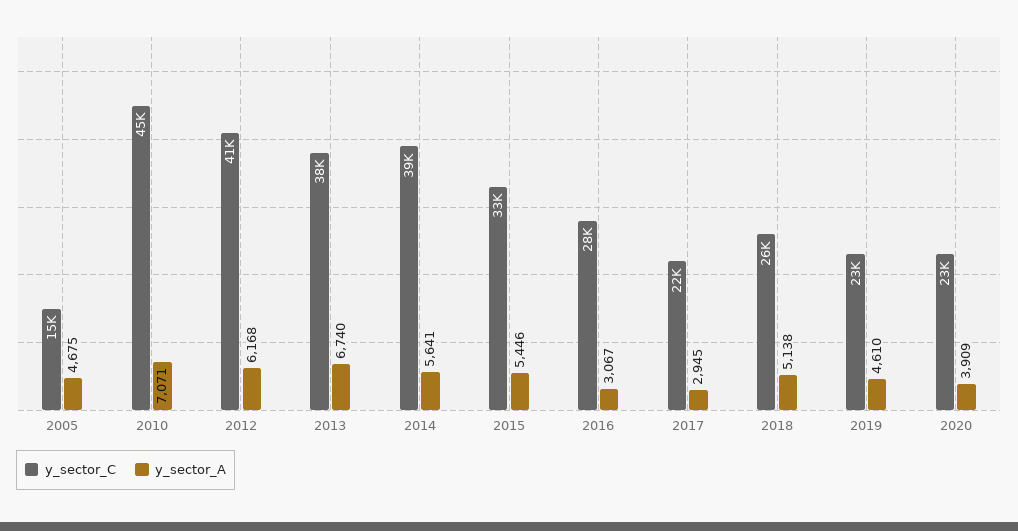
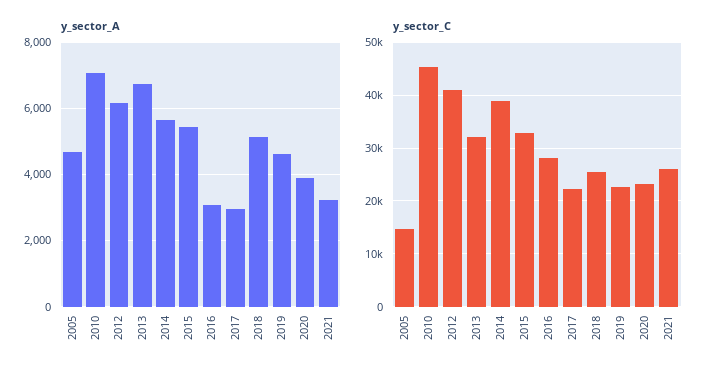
y_sector_C, 2013: 38000 -> 32000
y_sector_A, 2021: none -> 3200
y_sector_C, 2021: none -> 26000

